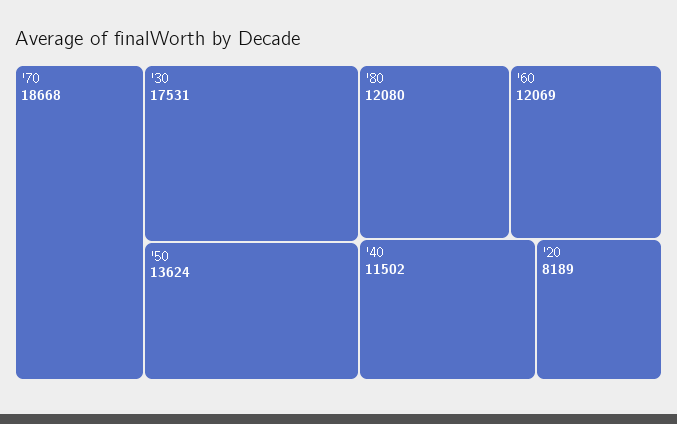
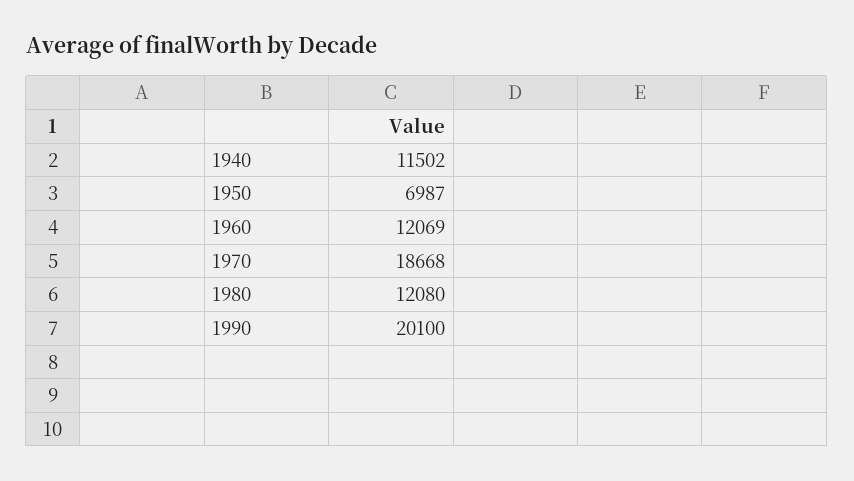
'30: 17531 -> none
'50: 13624 -> 6987
'20: 8189 -> none
1990: none -> 20100

